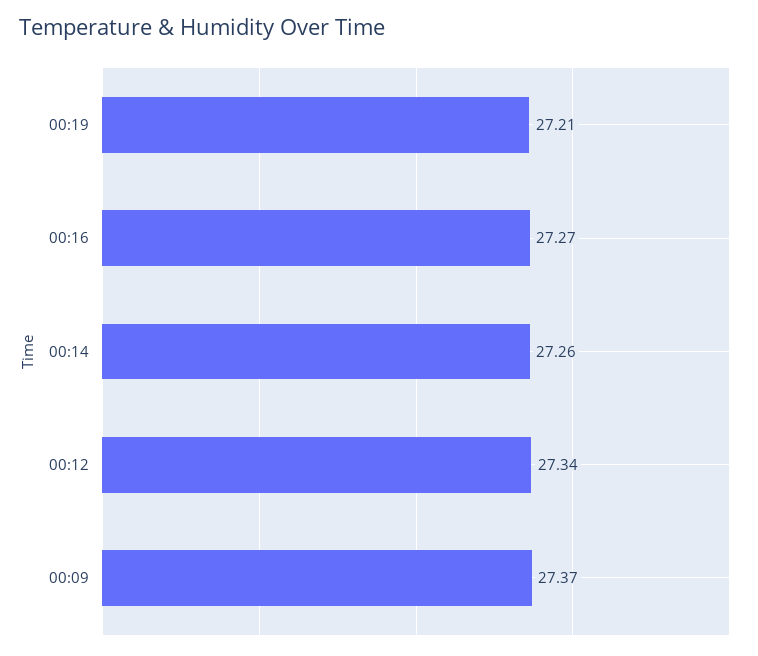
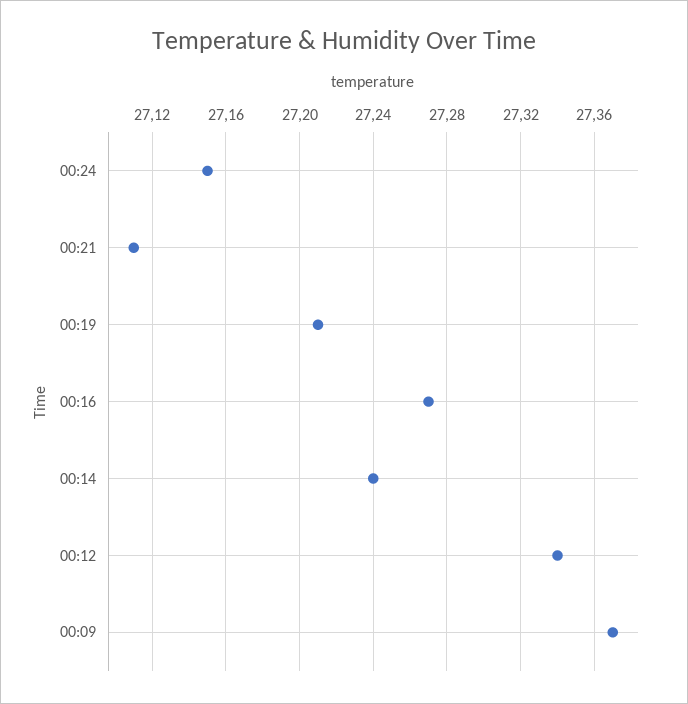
00:14: 27.26 -> 27.24
00:24: none -> 27.15
00:21: none -> 27.11

